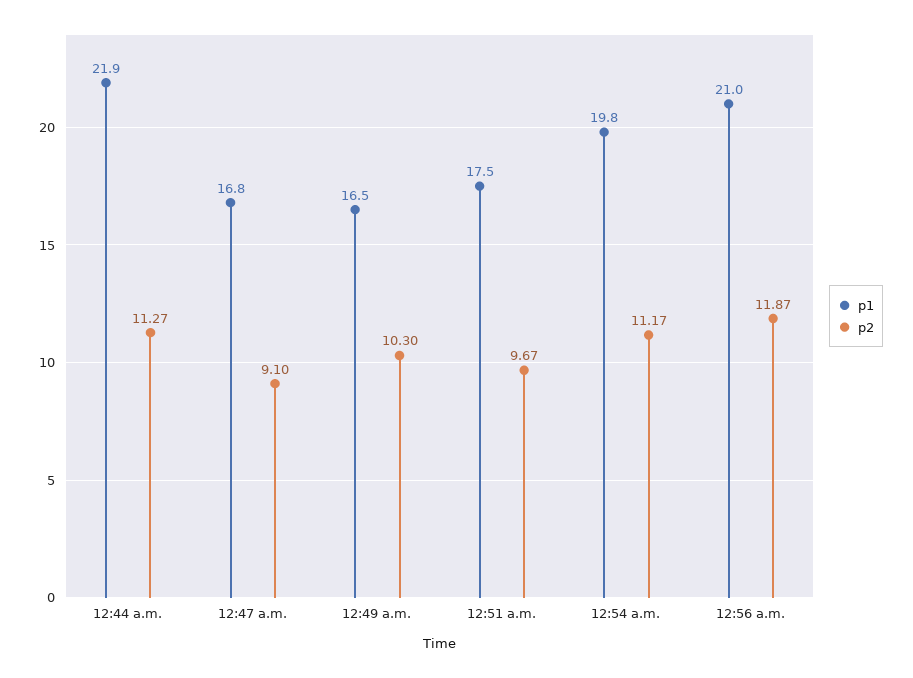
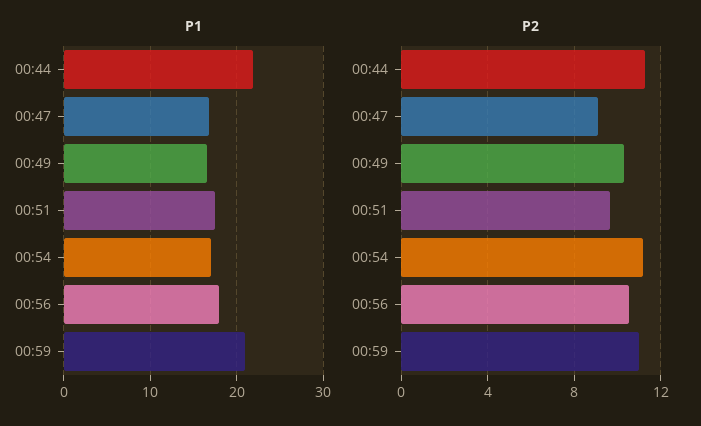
p1, 12:54 a.m.: 19.8 -> 17
p1, 12:56 a.m.: 21 -> 18
p2, 12:56 a.m.: 11.87 -> 10.5
p1, 00:59: none -> 21
p2, 00:59: none -> 11

